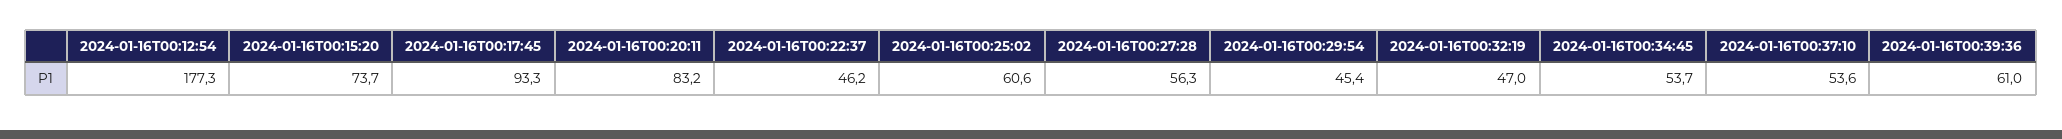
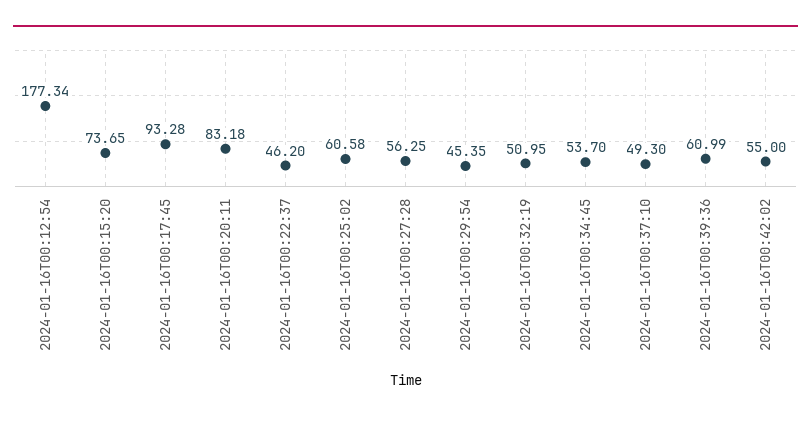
2024-01-16T00:32:19: 47 -> 50.95
2024-01-16T00:37:10: 53.6 -> 49.3
2024-01-16T00:42:02: none -> 55

